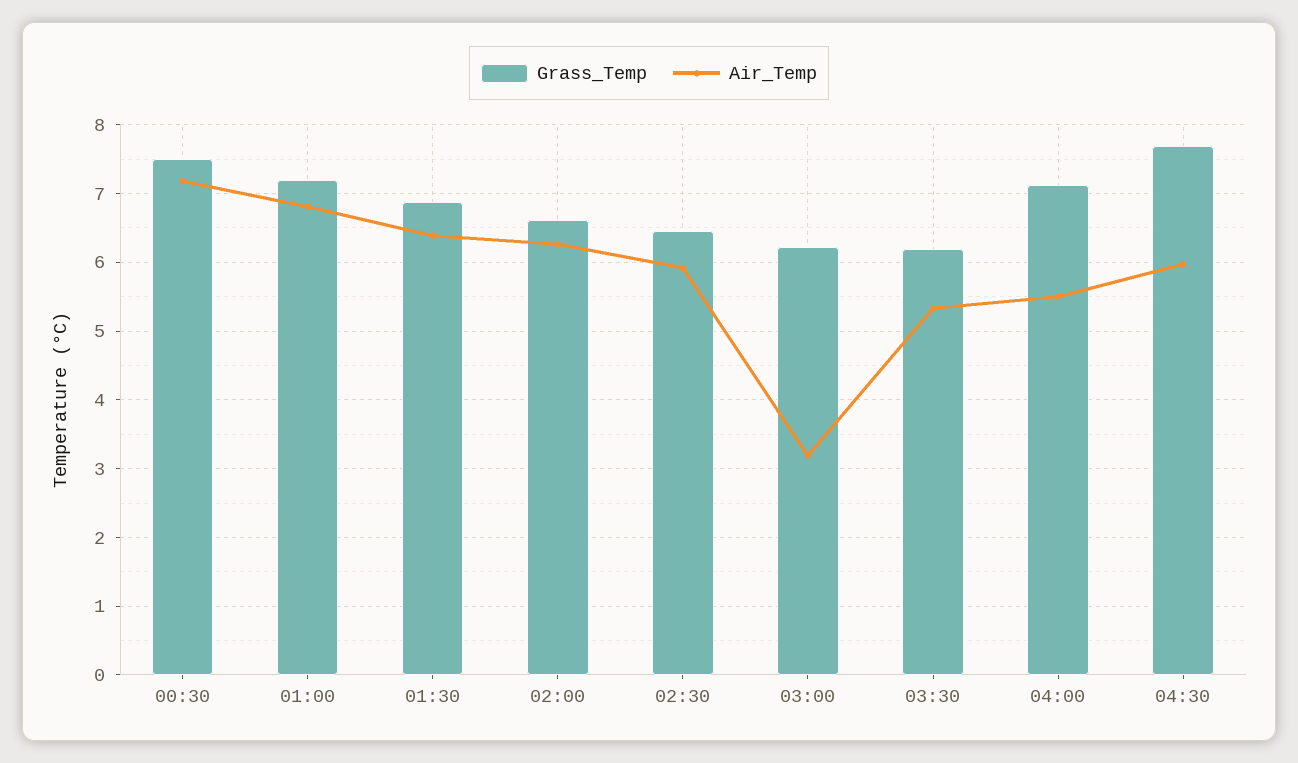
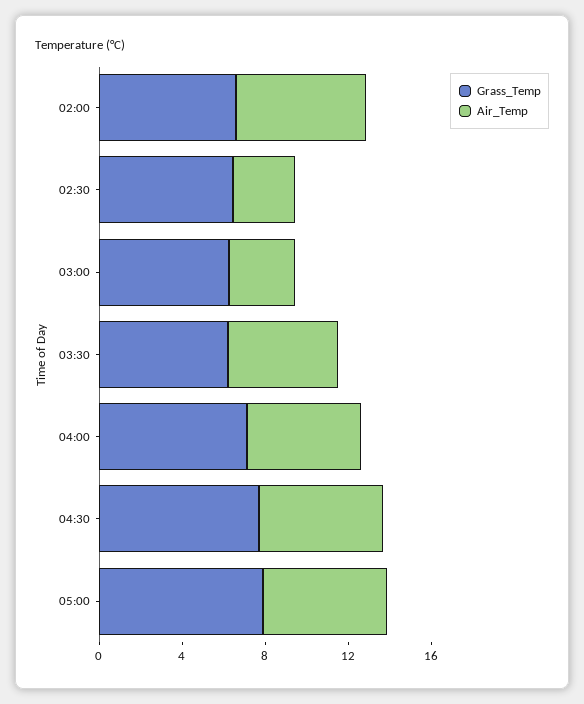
Grass_Temp, 00:30: 7.5 -> none
Air_Temp, 00:30: 7.2 -> none
Grass_Temp, 01:00: 7.2 -> none
Air_Temp, 01:00: 6.8 -> none
Grass_Temp, 01:30: 6.9 -> none
Air_Temp, 01:30: 6.4 -> none
Air_Temp, 02:30: 5.9 -> 3
Grass_Temp, 05:00: none -> 8
Air_Temp, 05:00: none -> 6

